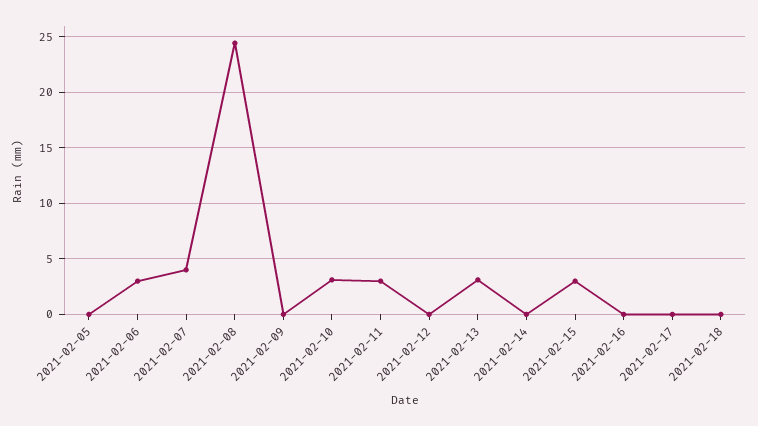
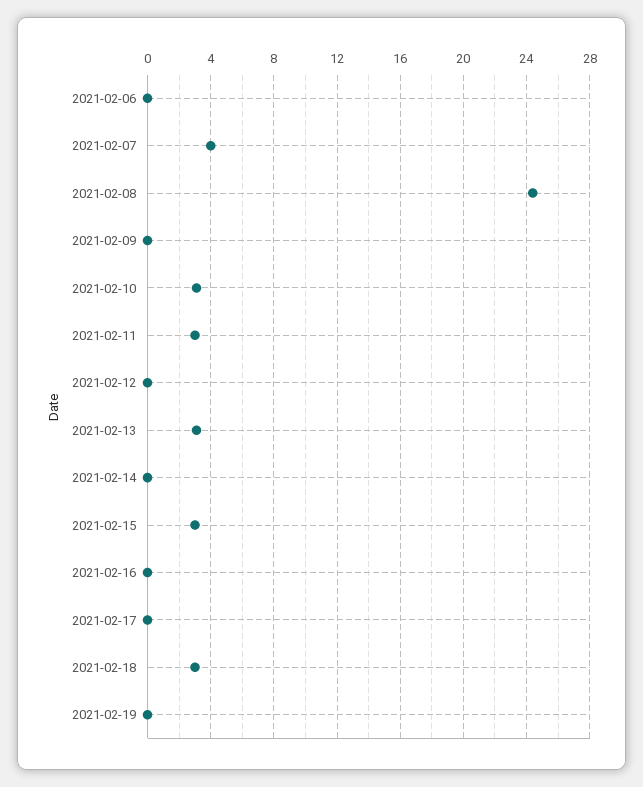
2021-02-05: 0 -> none
2021-02-06: 3 -> 0
2021-02-18: 0 -> 3
2021-02-19: none -> 0

